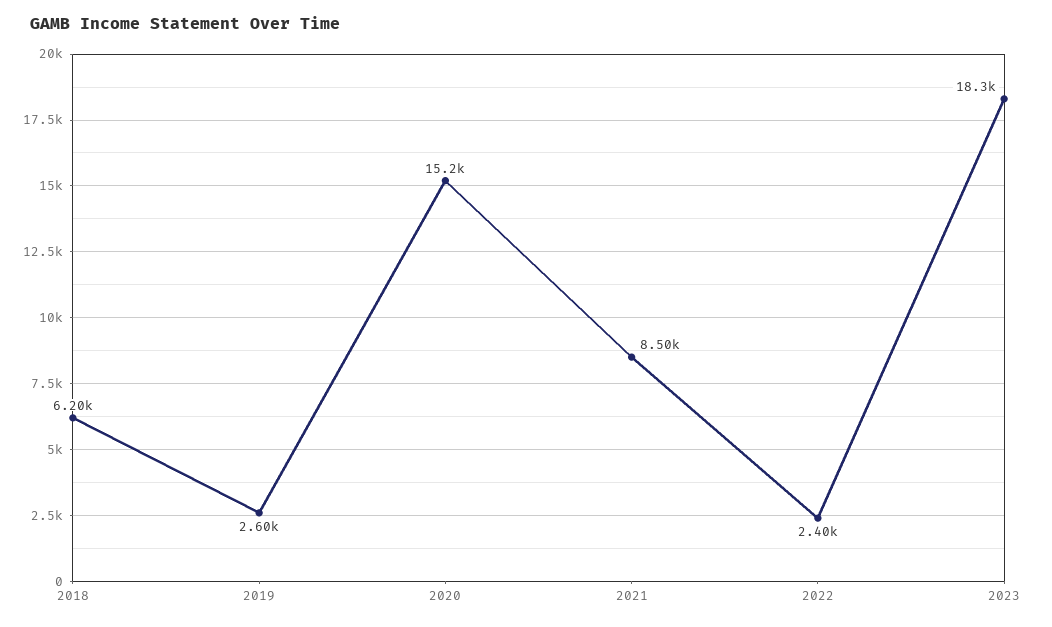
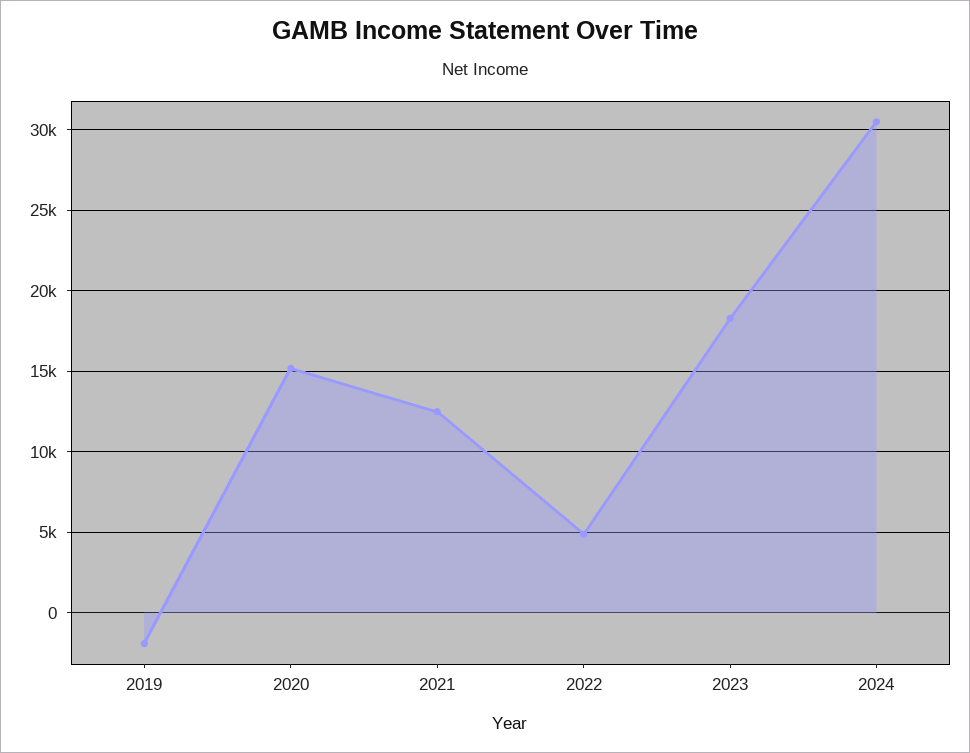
2018: 6200 -> none
2019: 2600 -> -2000
2021: 8500 -> 12500
2022: 2400 -> 5000
2024: none -> 30500

